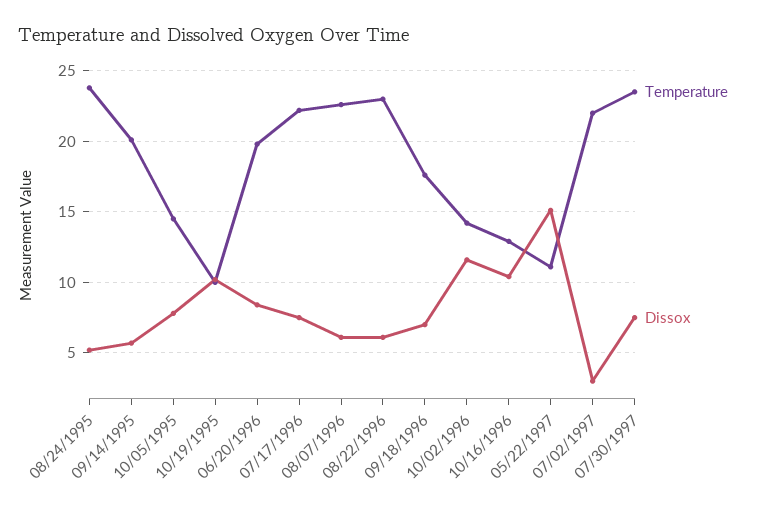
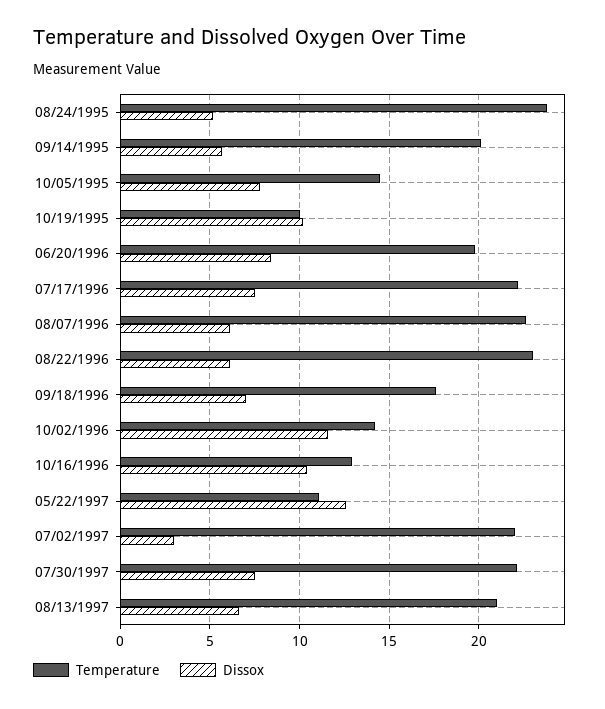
Dissox, 05/22/1997: 15 -> 12.5
Temperature, 07/30/1997: 23.5 -> 22
Temperature, 08/13/1997: none -> 21
Dissox, 08/13/1997: none -> 6.5

